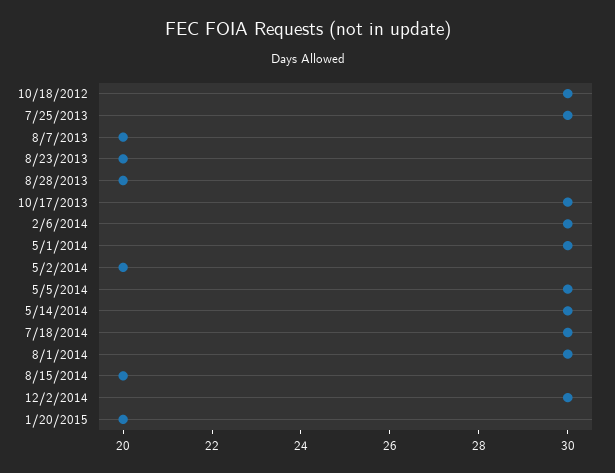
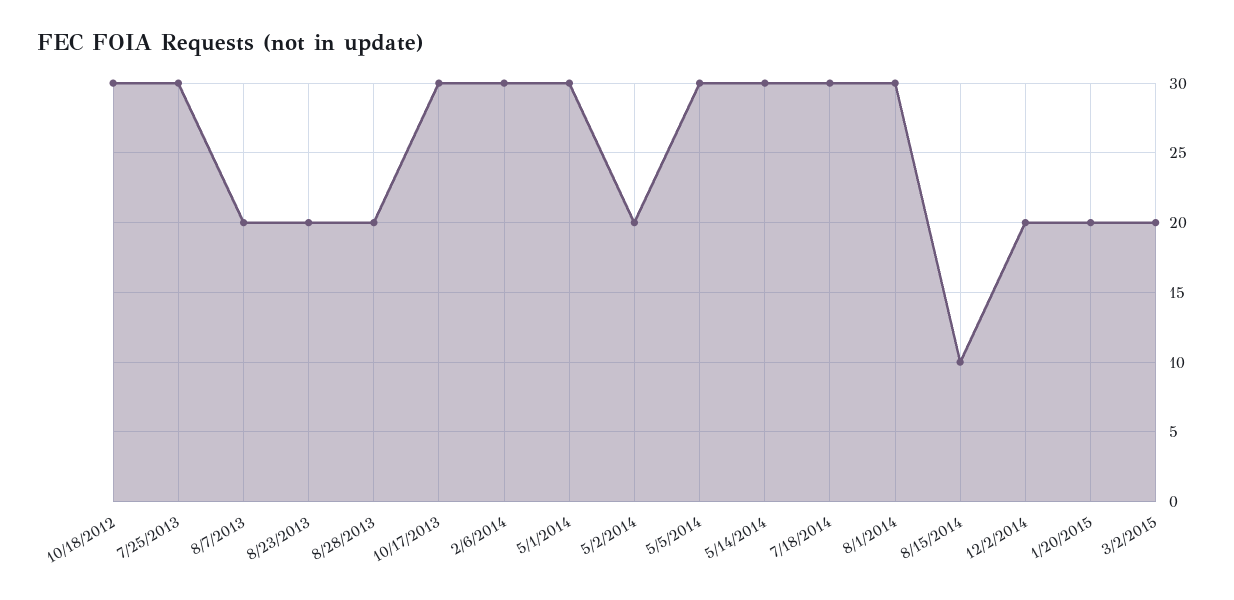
8/15/2014: 20 -> 10
12/2/2014: 30 -> 20
3/2/2015: none -> 20

